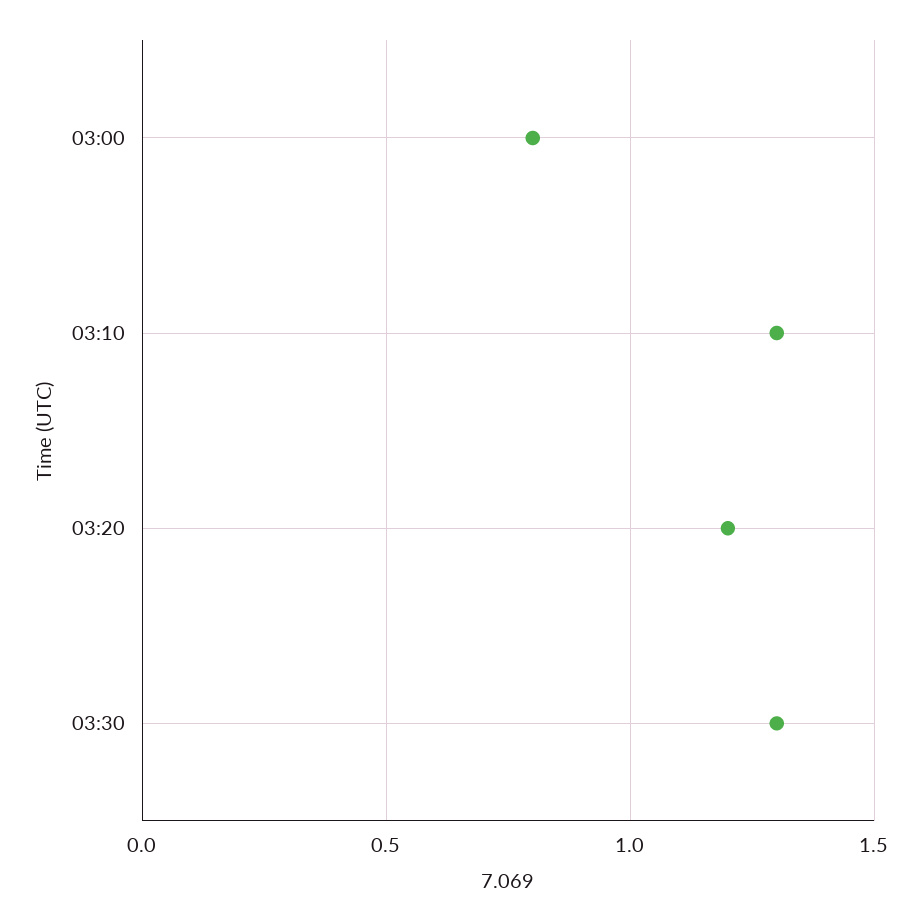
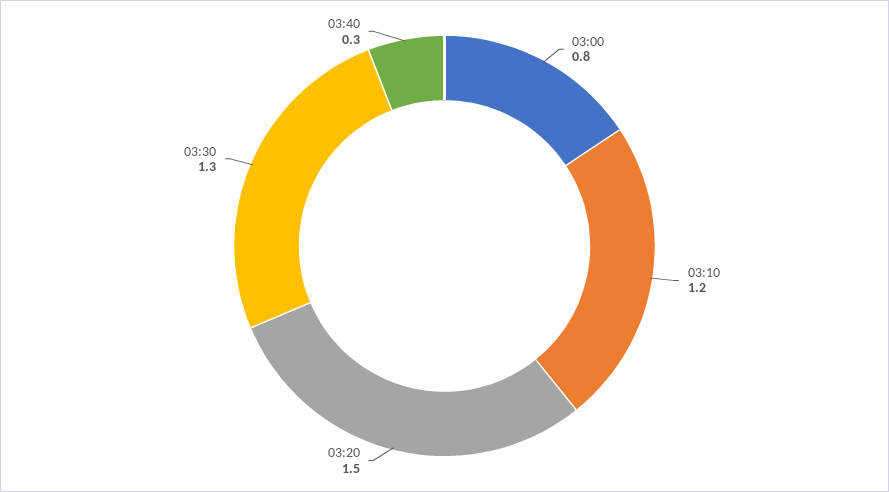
03:10: 1.3 -> 1.2
03:20: 1.2 -> 1.5
03:40: none -> 0.3

